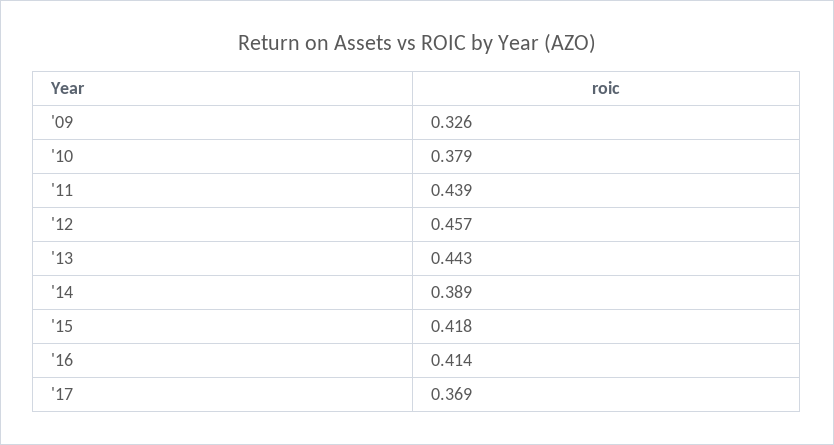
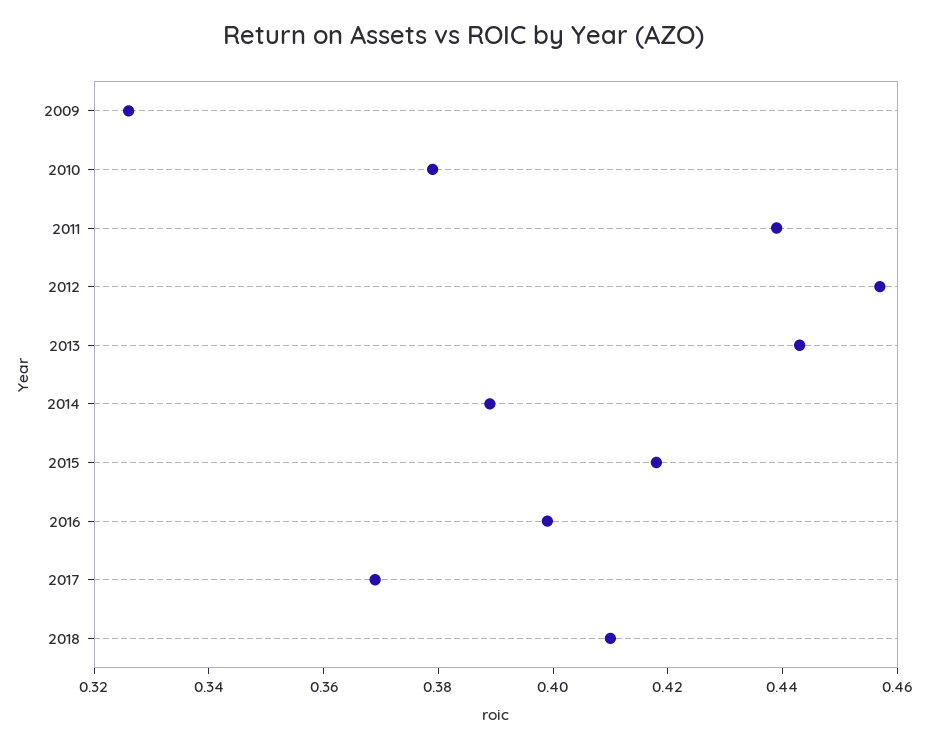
'16: 0.414 -> 0.4
2018: none -> 0.41

